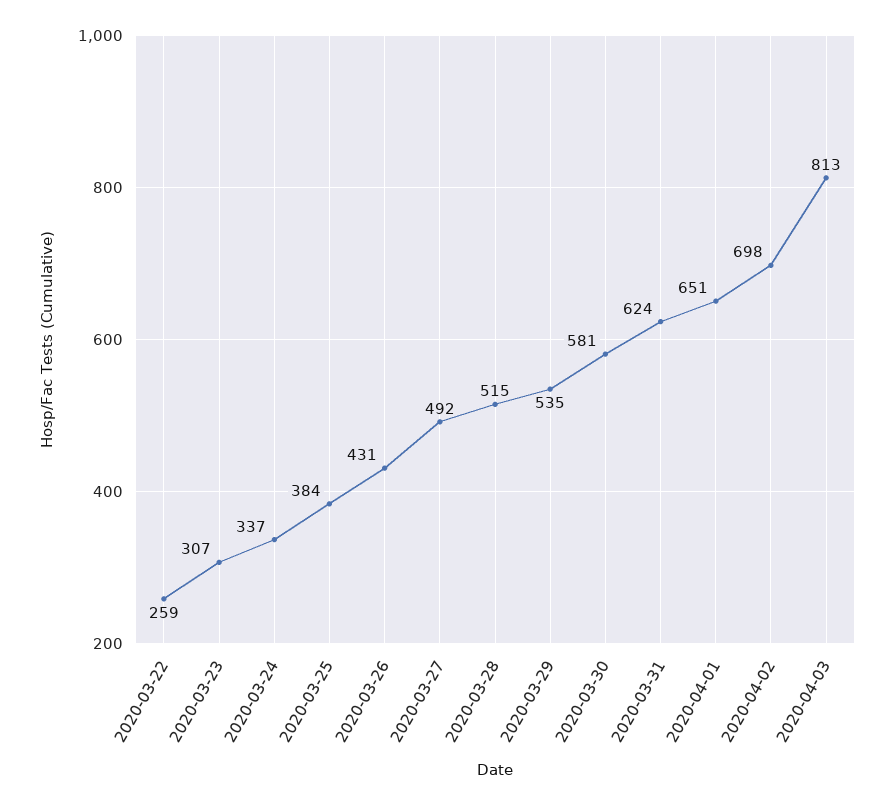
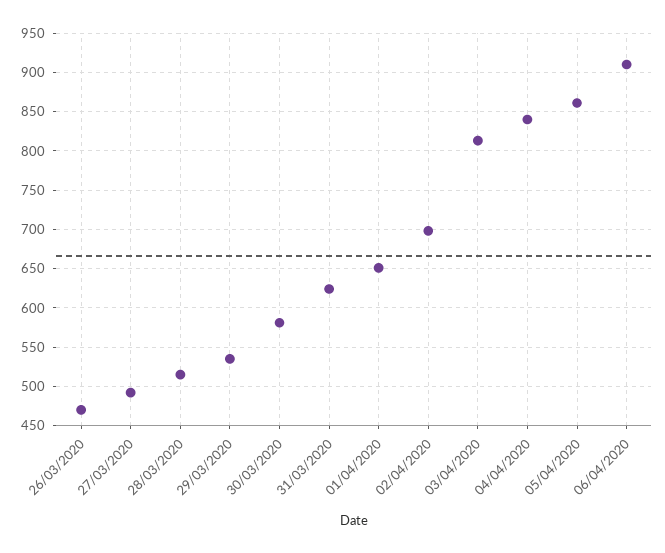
2020-03-22: 259 -> none
2020-03-23: 307 -> none
2020-03-24: 337 -> none
2020-03-25: 384 -> none
2020-03-26: 431 -> 470
04/04/2020: none -> 840
05/04/2020: none -> 860
06/04/2020: none -> 910

